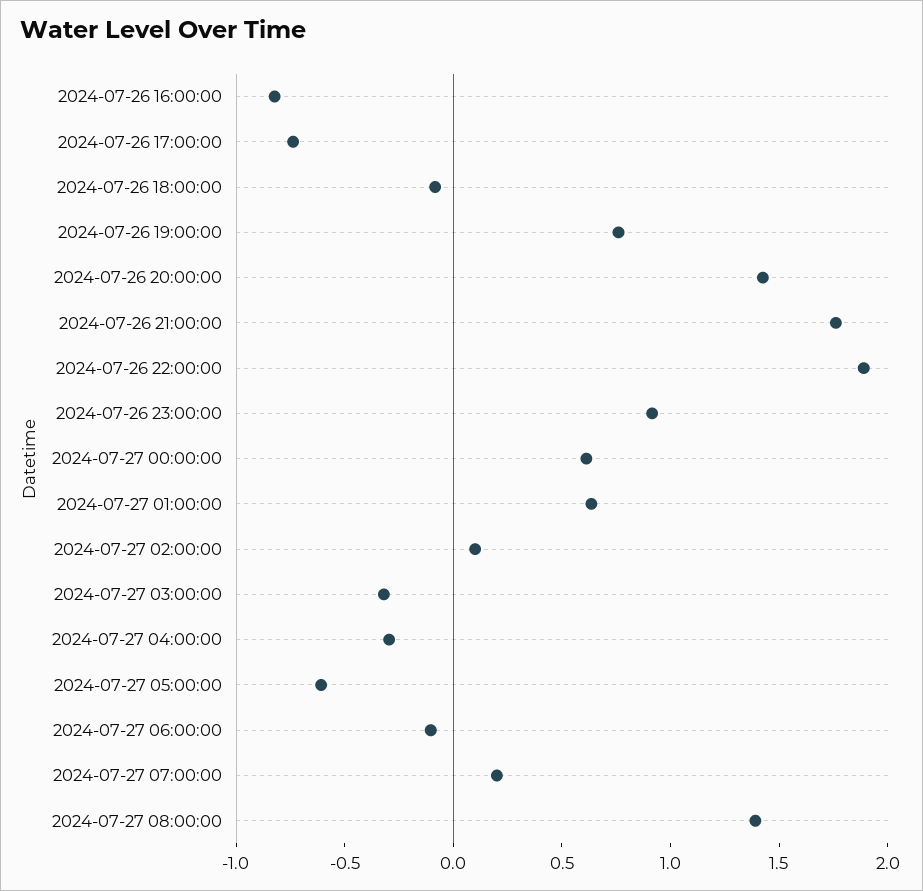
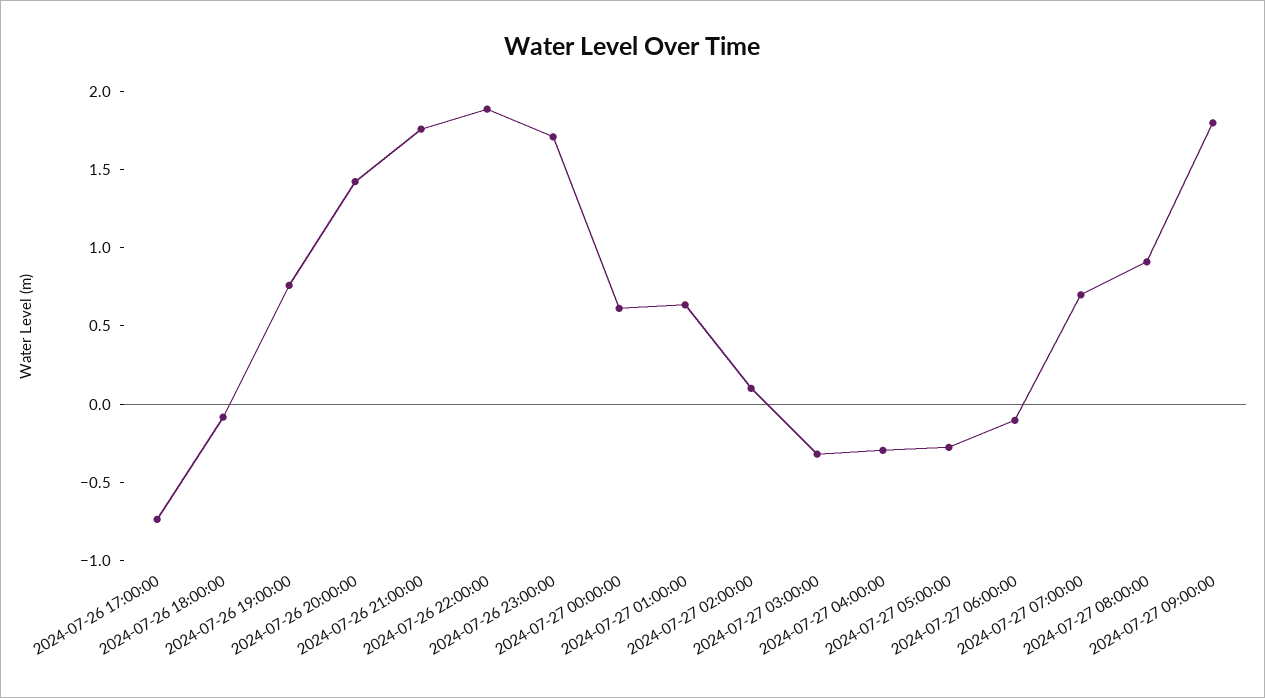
2024-07-26 16:00:00: -0.8 -> none
2024-07-26 23:00:00: 0.9 -> 1.7
2024-07-27 05:00:00: -0.6 -> -0.3
2024-07-27 07:00:00: 0.2 -> 0.7
2024-07-27 08:00:00: 1.4 -> 0.9
2024-07-27 09:00:00: none -> 1.8

